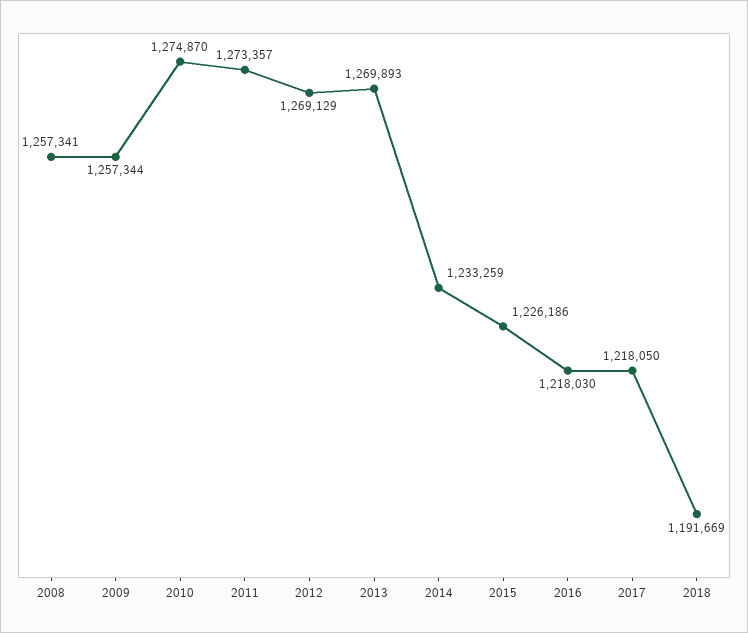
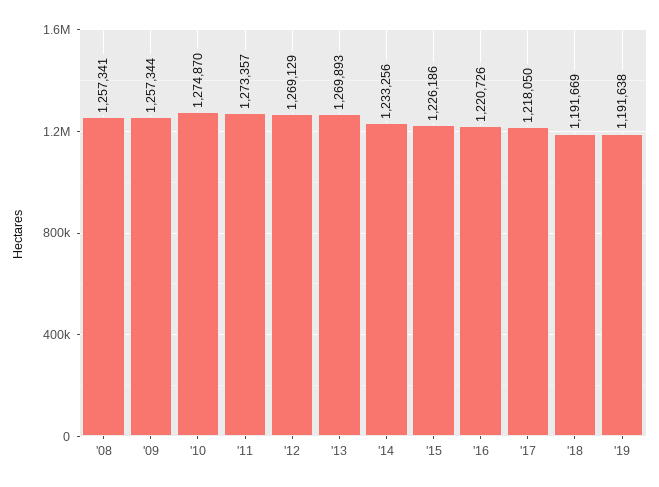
2014: 1233259 -> 1233256
2016: 1218030 -> 1220726
'19: none -> 1191638

